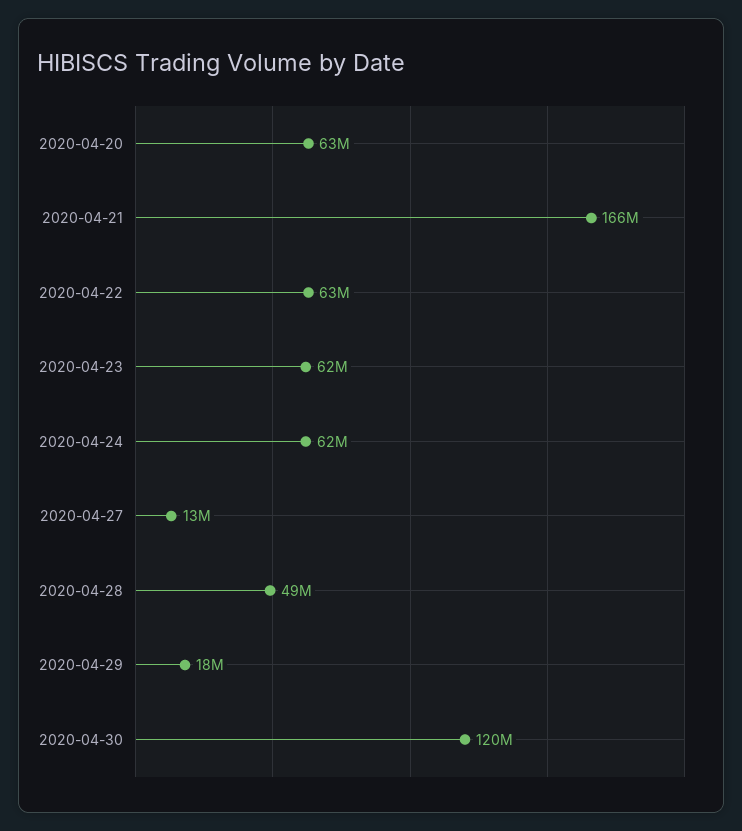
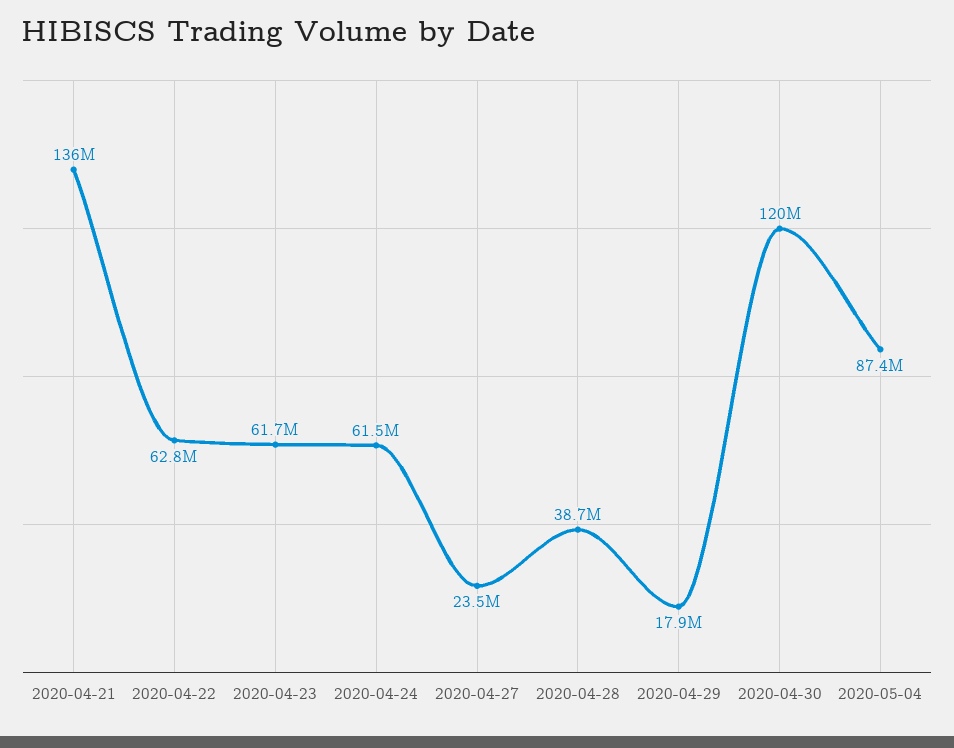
2020-04-20: 63000000 -> none
2020-04-21: 166000000 -> 136000000
2020-04-27: 13000000 -> 23500000
2020-04-28: 49000000 -> 38700000
2020-05-04: none -> 87400000

